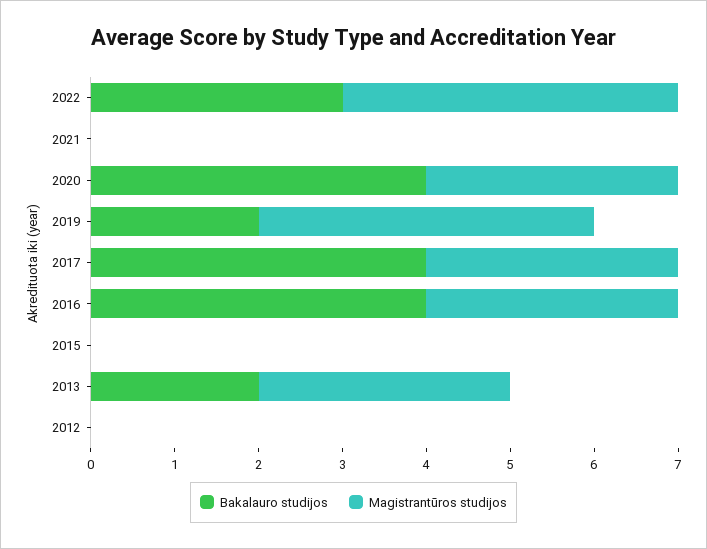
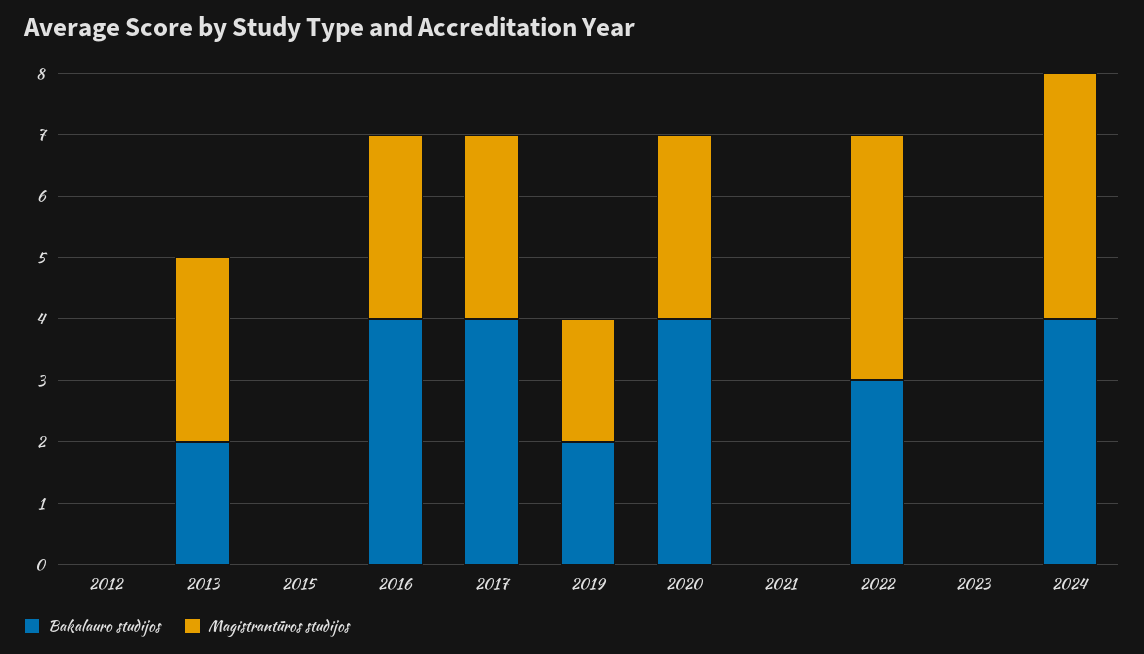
Magistrantūros studijos, 2019: 4 -> 2
Bakalauro studijos, 2023: none -> 0
Magistrantūros studijos, 2023: none -> 0
Bakalauro studijos, 2024: none -> 4
Magistrantūros studijos, 2024: none -> 4

